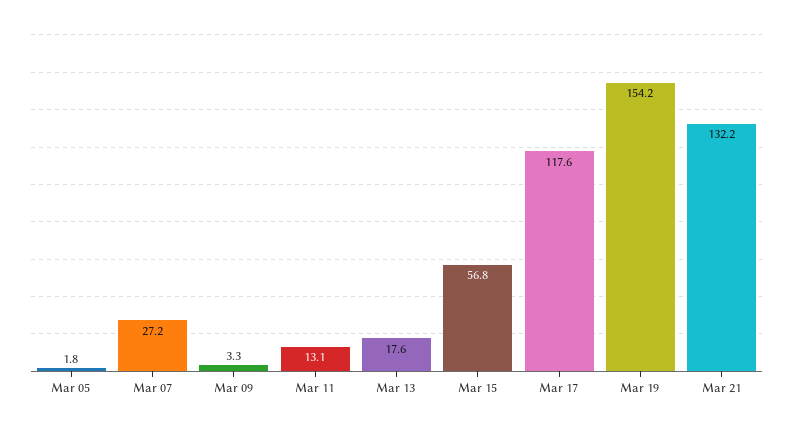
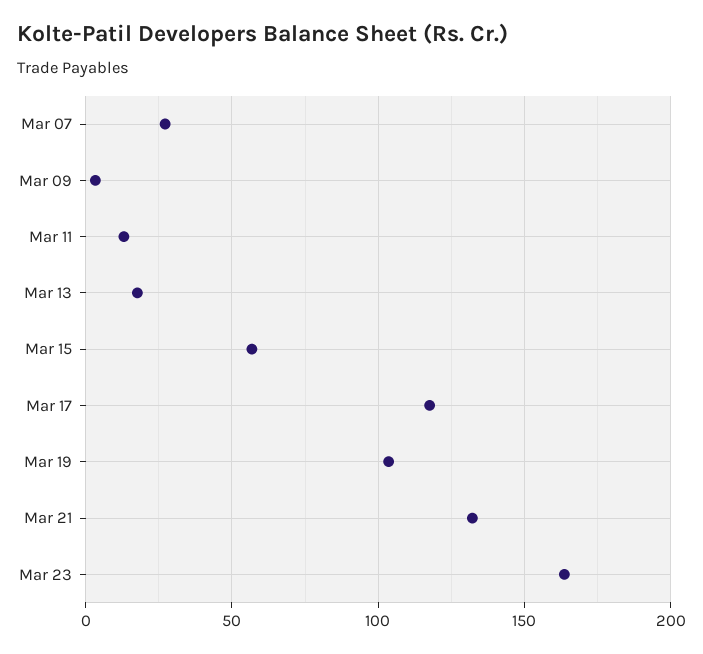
Mar 05: 1.8 -> none
Mar 19: 154.2 -> 105
Mar 23: none -> 165

